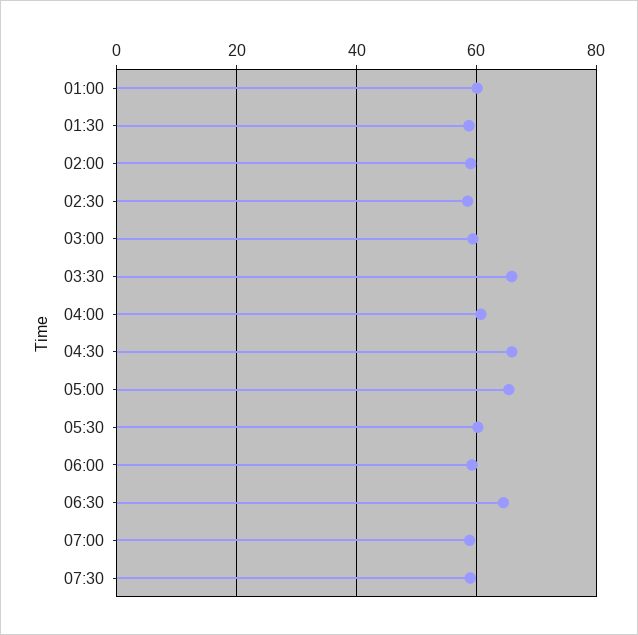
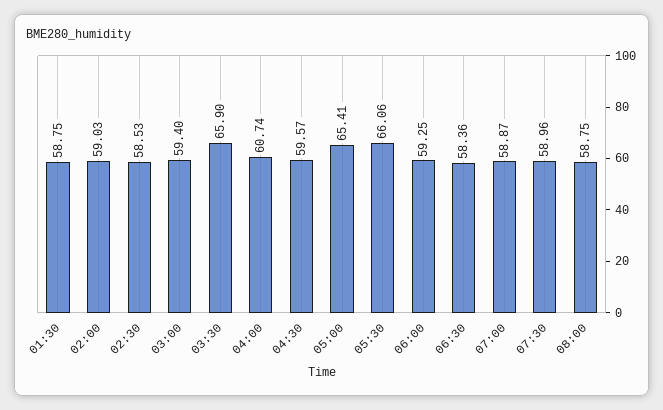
01:00: 60 -> none
04:30: 66 -> 59.57
05:30: 60 -> 66.06
06:30: 64 -> 58.36
08:00: none -> 58.75

